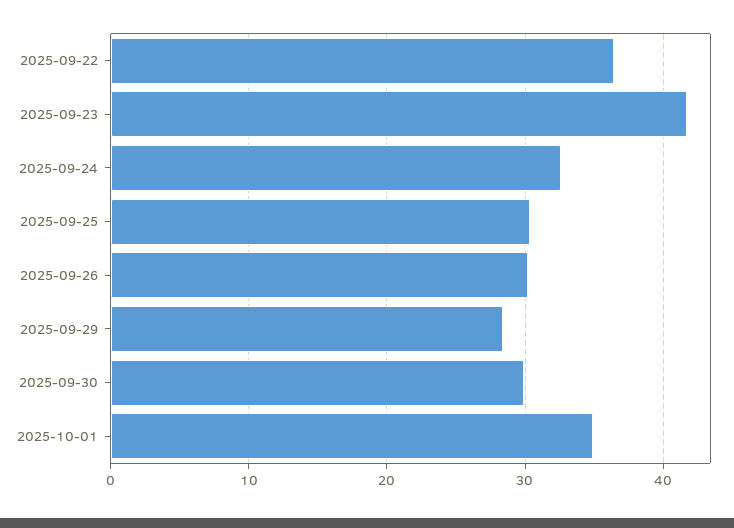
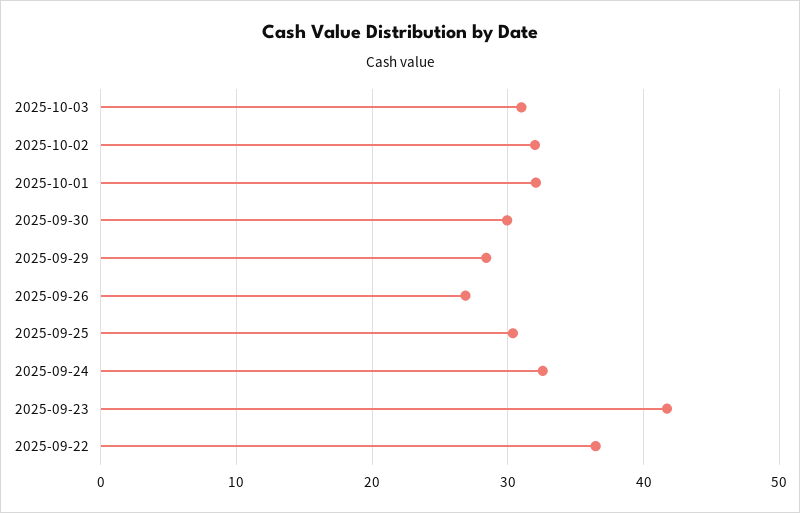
2025-09-26: 30 -> 27
2025-10-01: 35 -> 32
2025-10-03: none -> 31
2025-10-02: none -> 32

